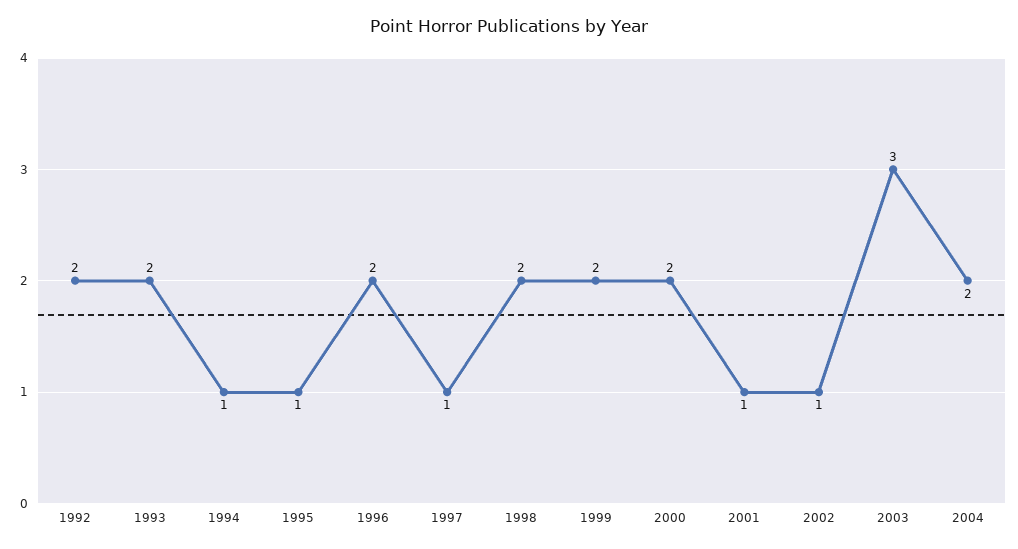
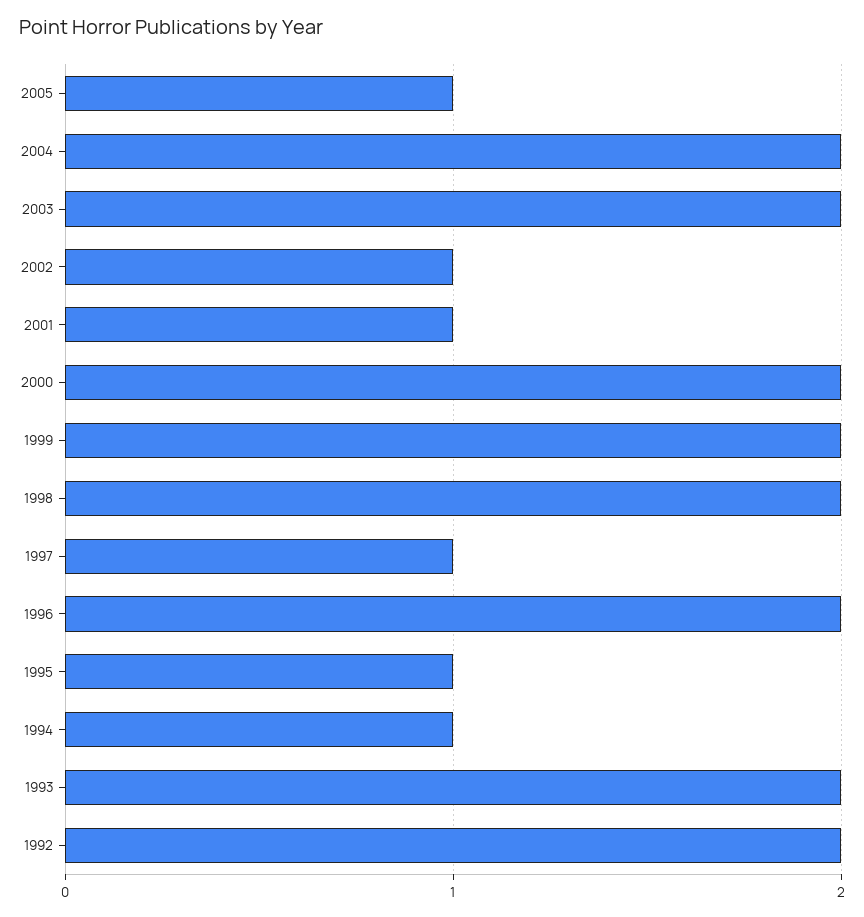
2003: 3 -> 2
2005: none -> 1

